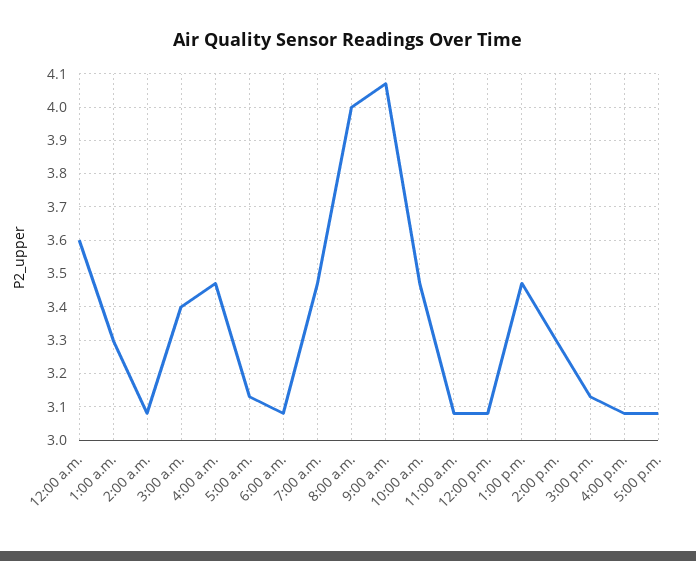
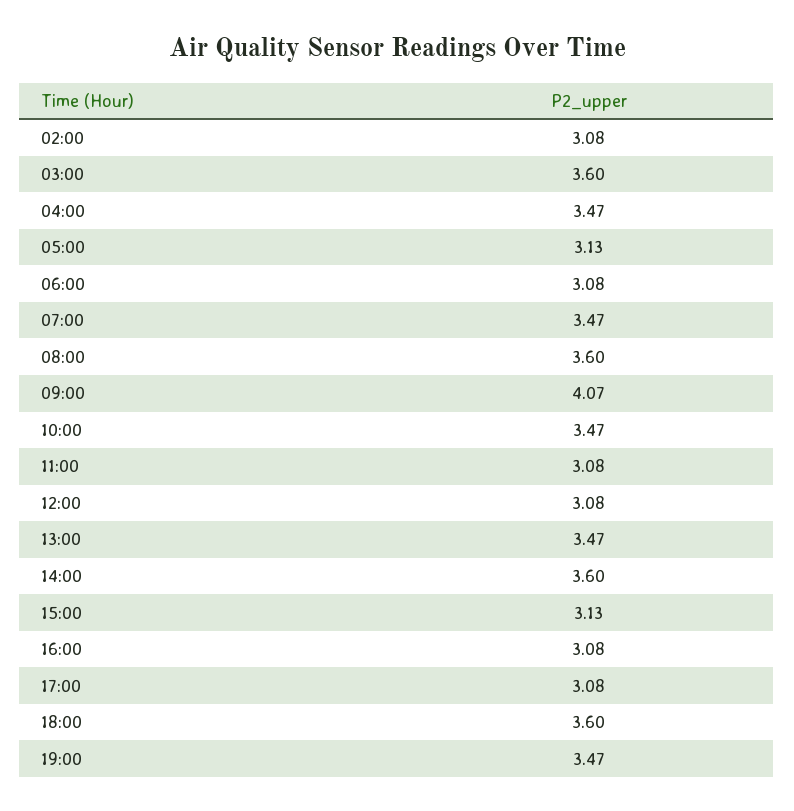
12:00 a.m.: 3.6 -> none
1:00 a.m.: 3.3 -> none
3:00 a.m.: 3.4 -> 3.6
8:00 a.m.: 4 -> 3.6
2:00 p.m.: 3.3 -> 3.6
18:00: none -> 3.6
19:00: none -> 3.47

